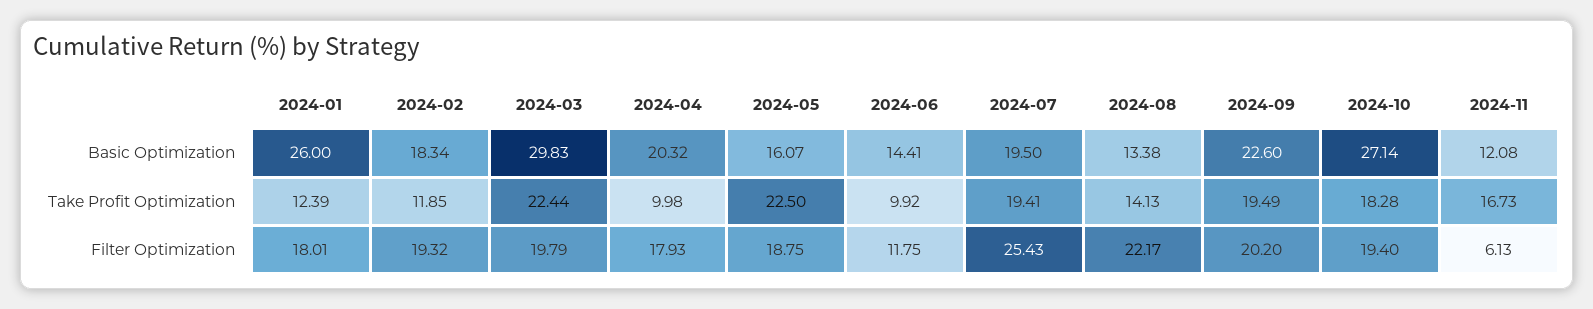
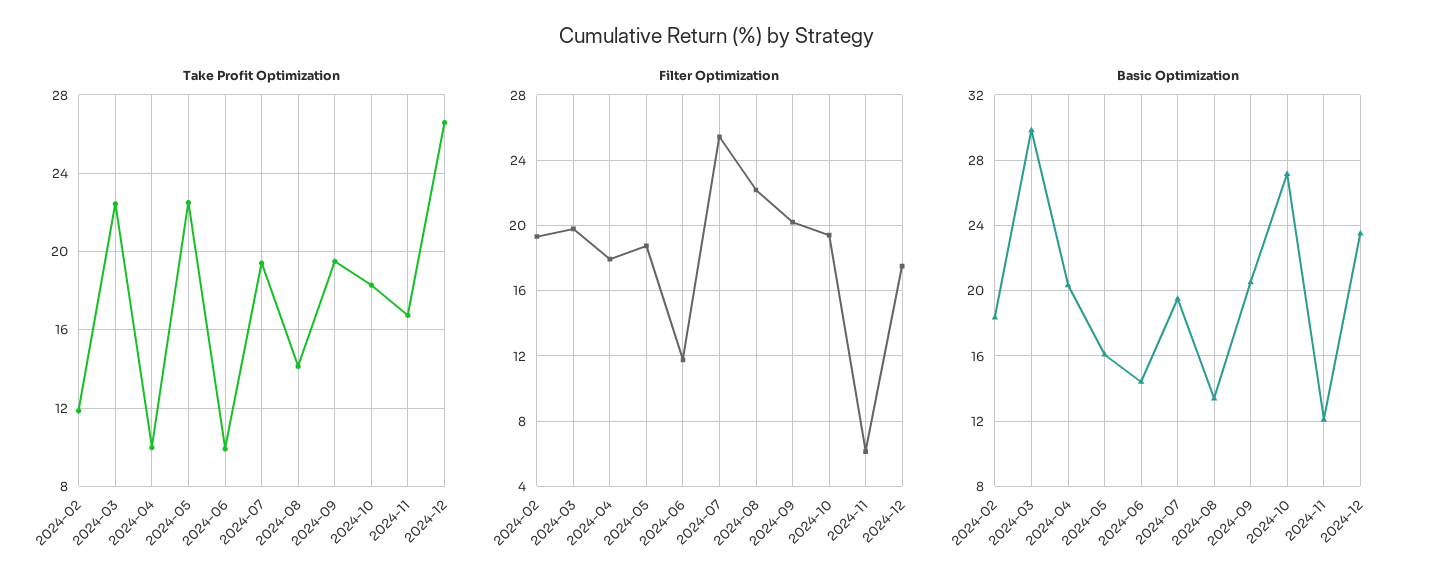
Basic Optimization, 2024-01: 26 -> none
Basic Optimization, 2024-09: 22.6 -> 20.5
Take Profit Optimization, 2024-01: 12.39 -> none
Filter Optimization, 2024-01: 18.01 -> none
Take Profit Optimization, 2024-12: none -> 26.5
Filter Optimization, 2024-12: none -> 17.5
Basic Optimization, 2024-12: none -> 23.5

